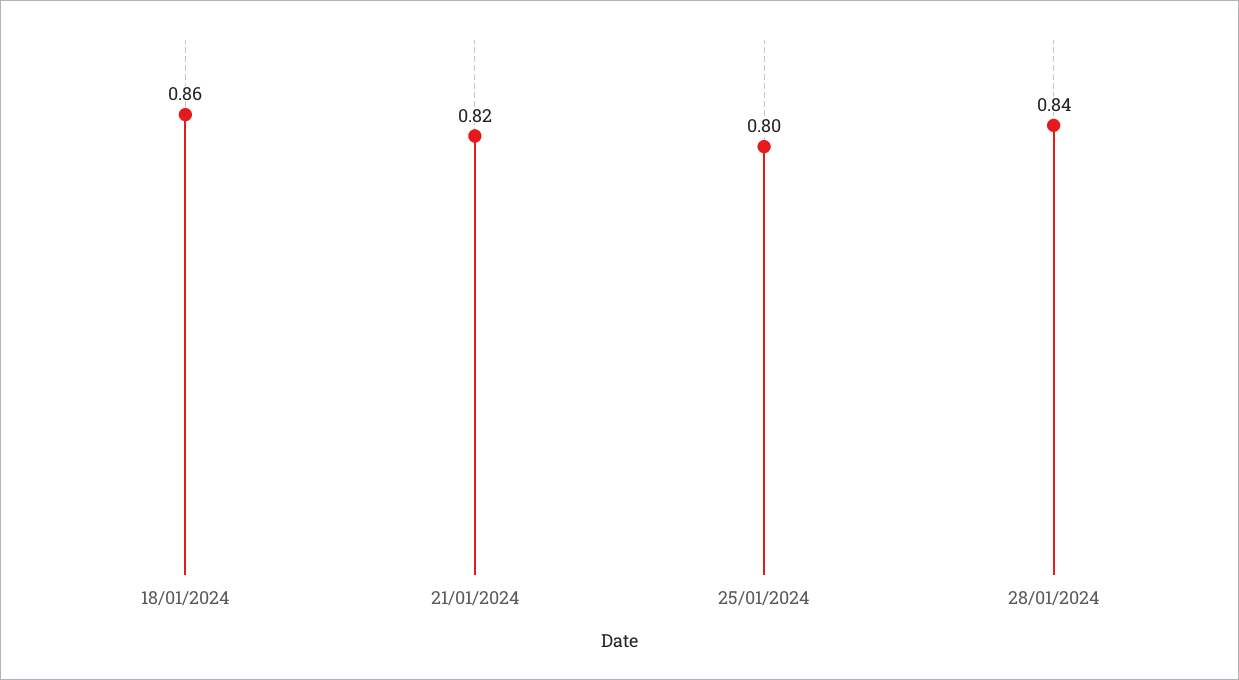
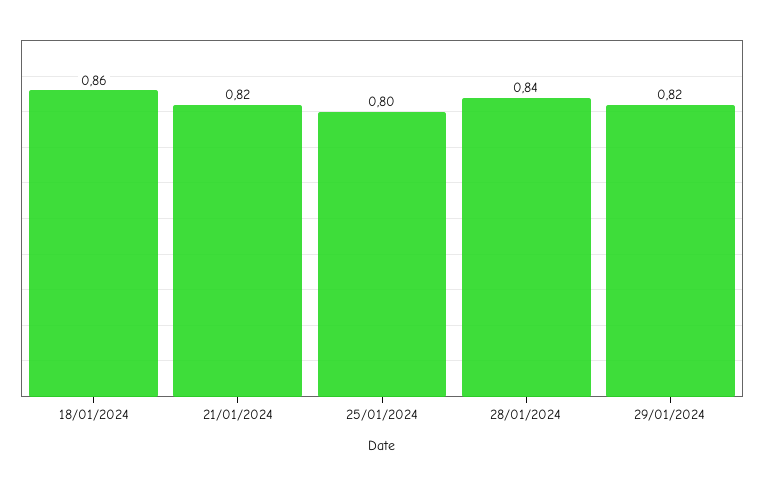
29/01/2024: none -> 0.82

